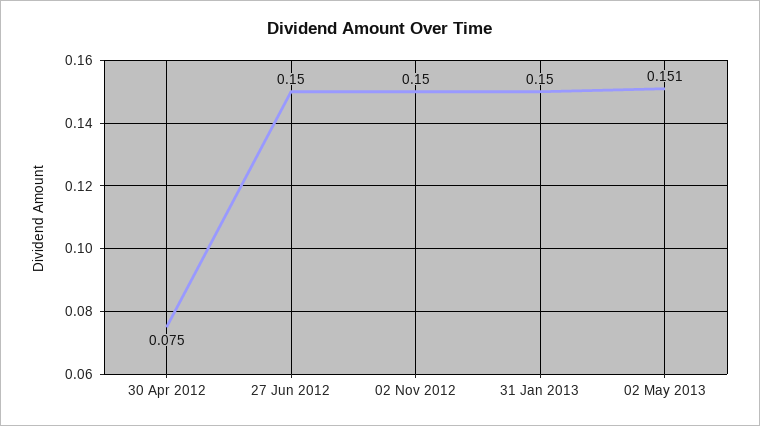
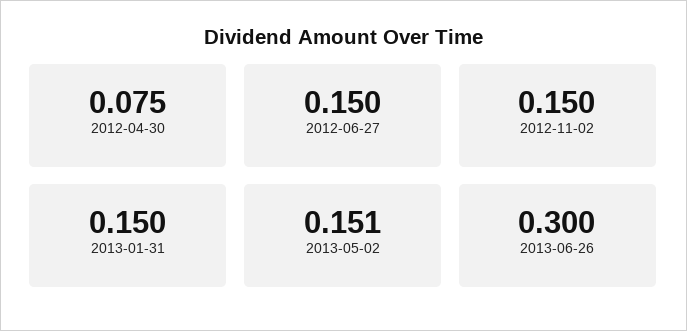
2013-06-26: none -> 0.3

